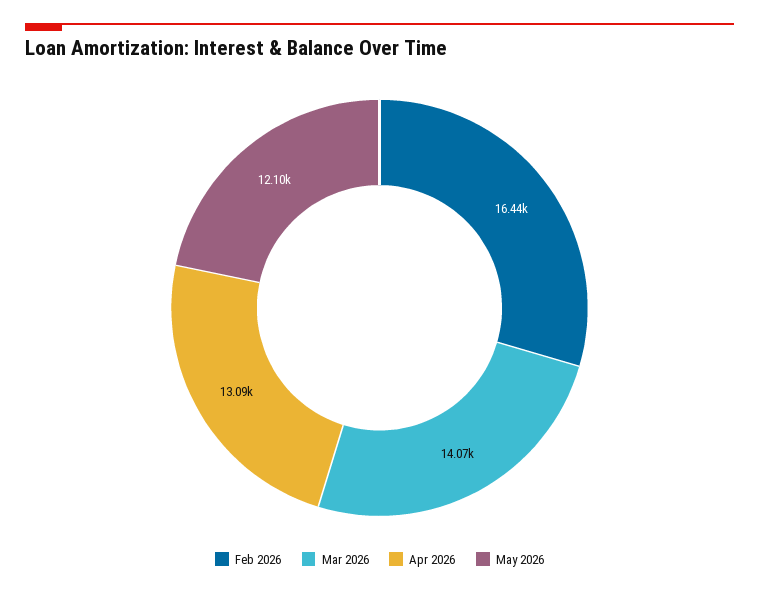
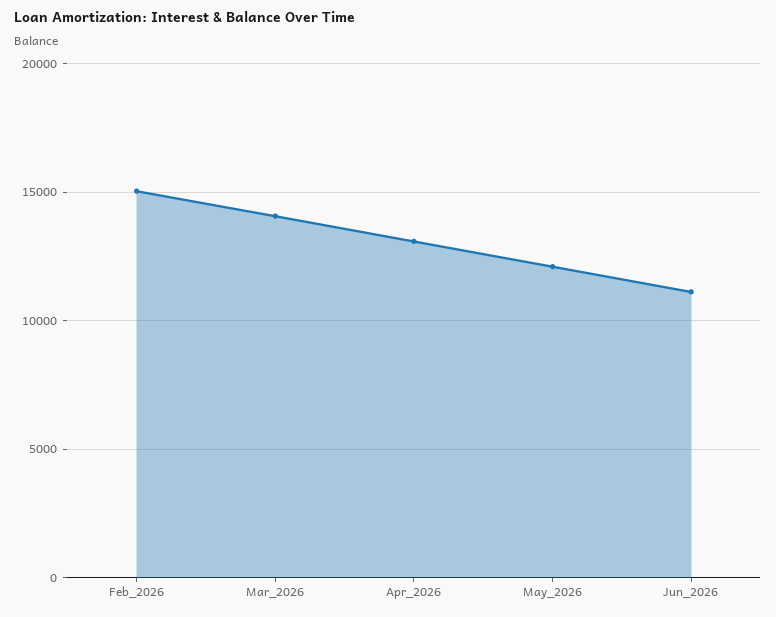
Feb 2026: 16440 -> 15000
Jun_2026: none -> 11000

